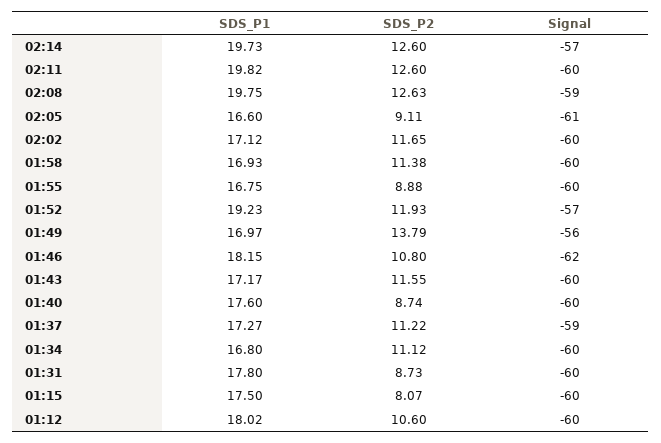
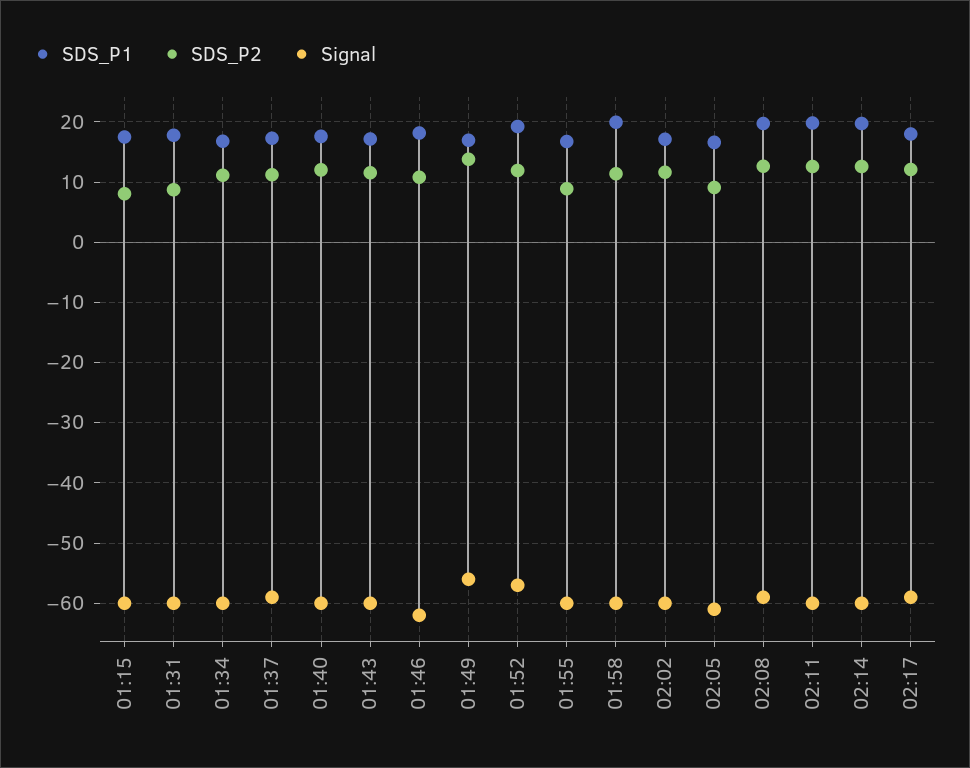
Signal, 02:14: -57 -> -60
SDS_P1, 01:58: 16.93 -> 20
SDS_P2, 01:40: 8.74 -> 12
SDS_P1, 01:12: 18.02 -> none
SDS_P2, 01:12: 10.6 -> none
Signal, 01:12: -60 -> none
SDS_P1, 02:17: none -> 18
SDS_P2, 02:17: none -> 12
Signal, 02:17: none -> -59

